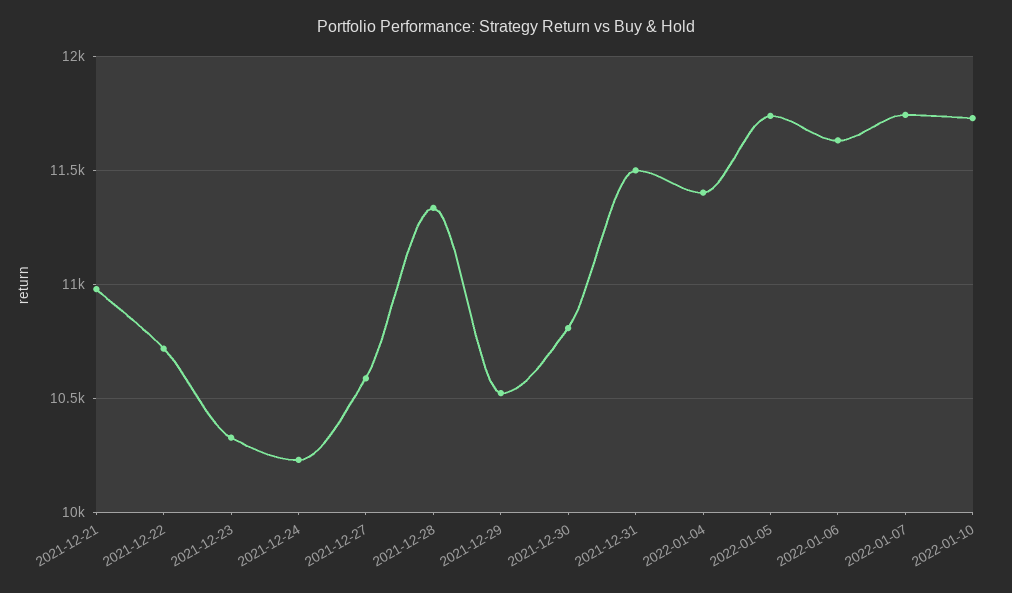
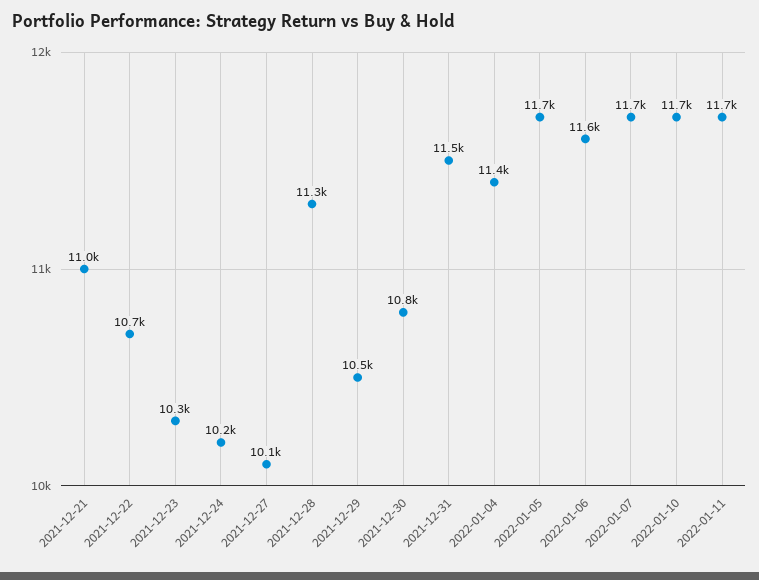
2021-12-27: 10600 -> 10100
2022-01-11: none -> 11700

